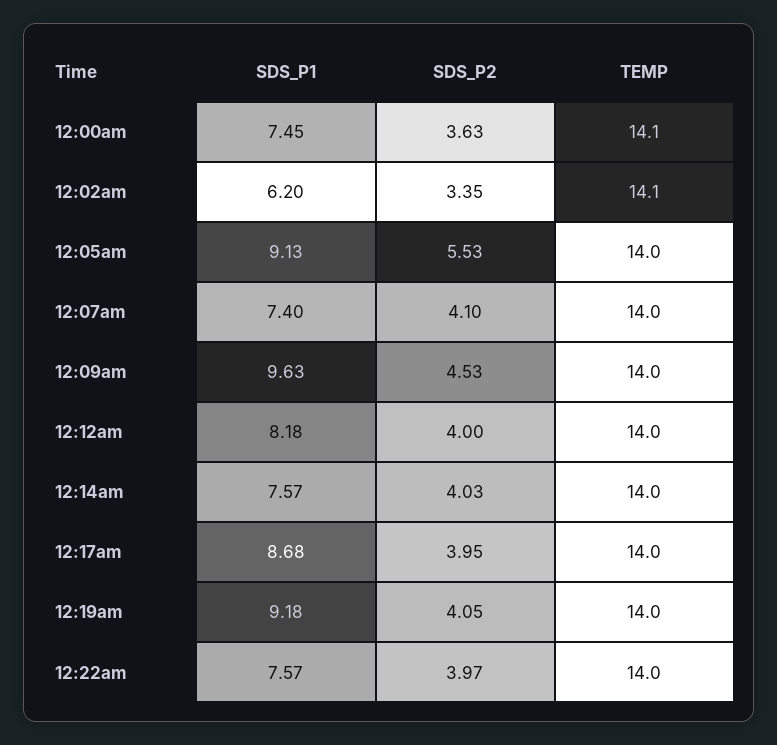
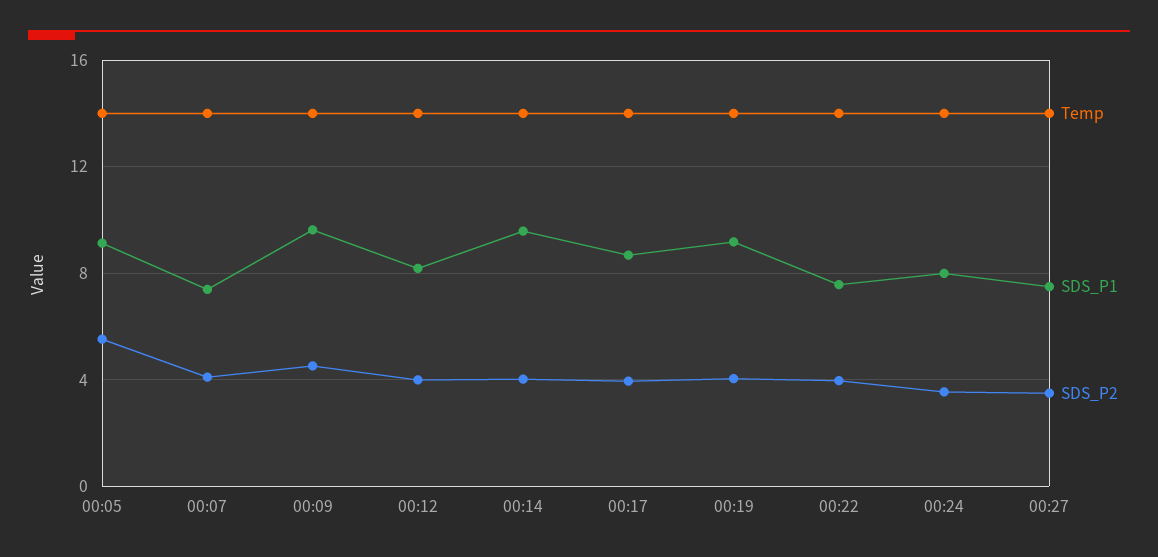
SDS_P1, 12:00am: 7.45 -> none
SDS_P2, 12:00am: 3.63 -> none
TEMP, 12:00am: 14.1 -> none
SDS_P1, 12:02am: 6.2 -> none
SDS_P2, 12:02am: 3.35 -> none
TEMP, 12:02am: 14.1 -> none
SDS_P1, 12:14am: 7.57 -> 9.5
TEMP, 00:24: none -> 14
SDS_P1, 00:24: none -> 8
SDS_P2, 00:24: none -> 3.5
TEMP, 00:27: none -> 14
SDS_P1, 00:27: none -> 7.5
SDS_P2, 00:27: none -> 3.5

